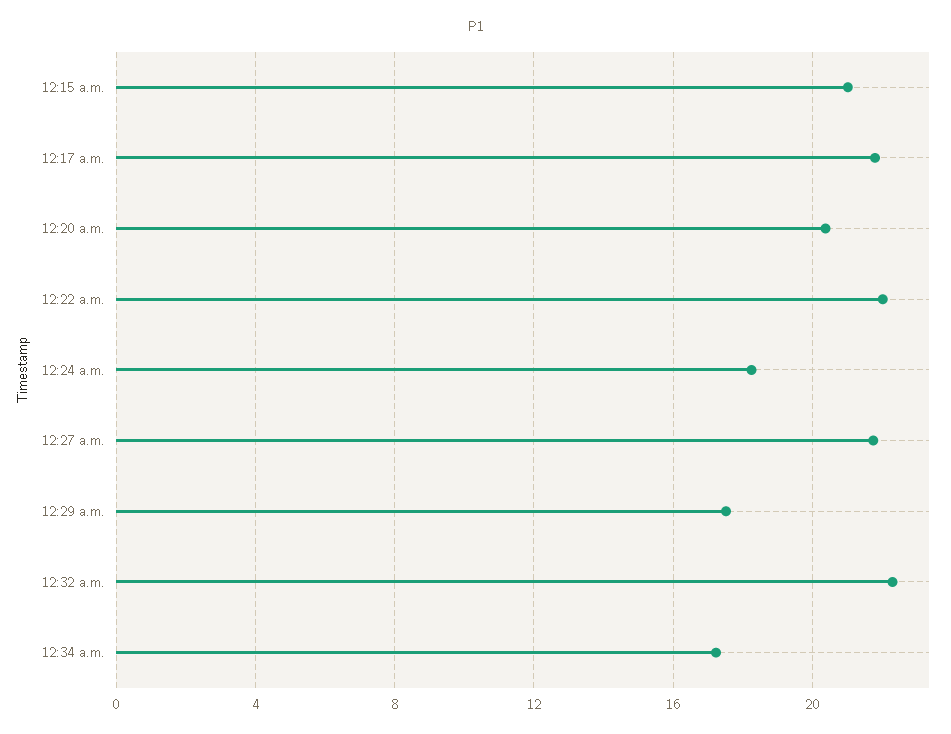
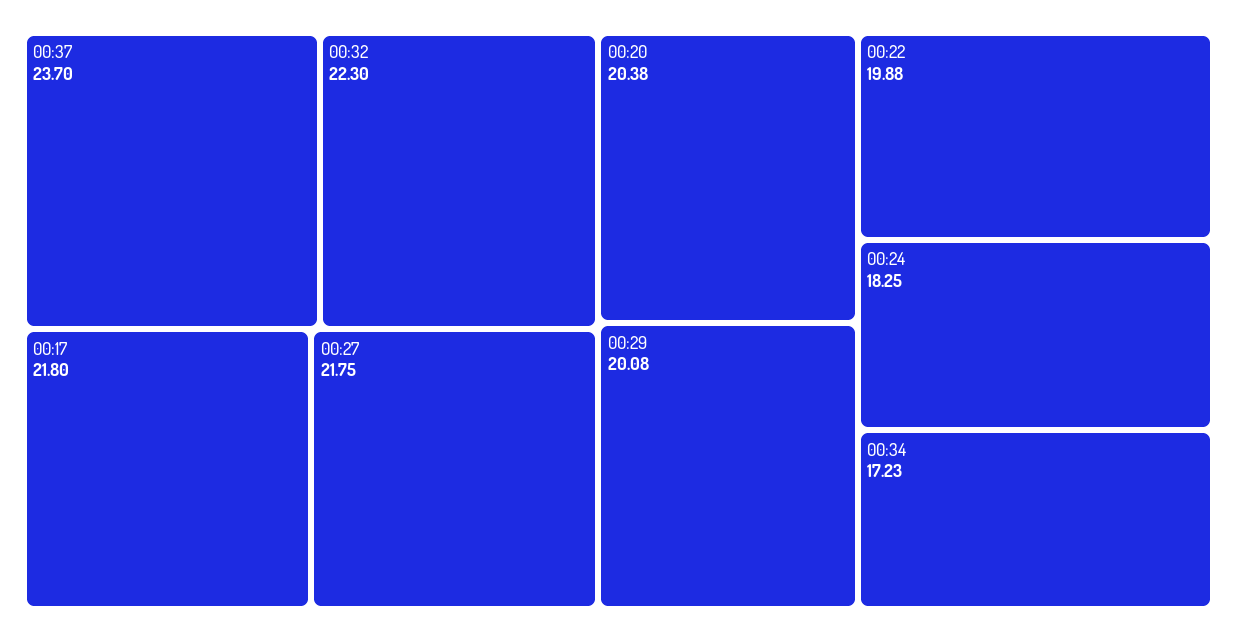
12:15 a.m.: 21 -> none
12:22 a.m.: 22 -> 19.88
12:29 a.m.: 17.5 -> 20.08
00:37: none -> 23.7

